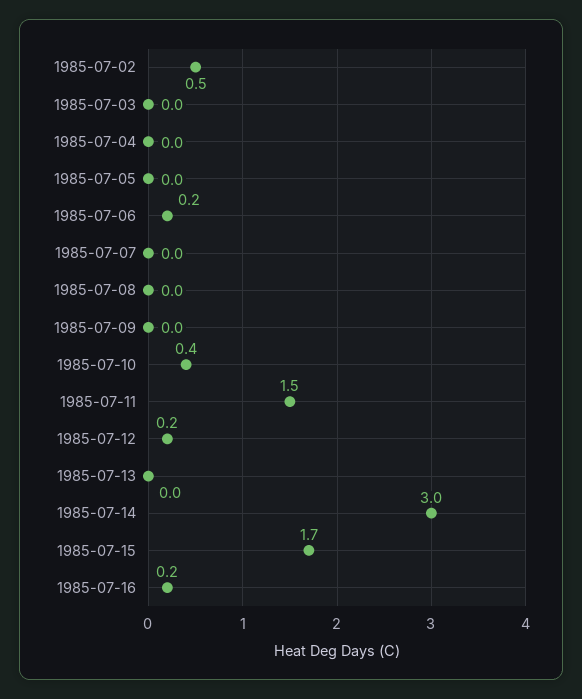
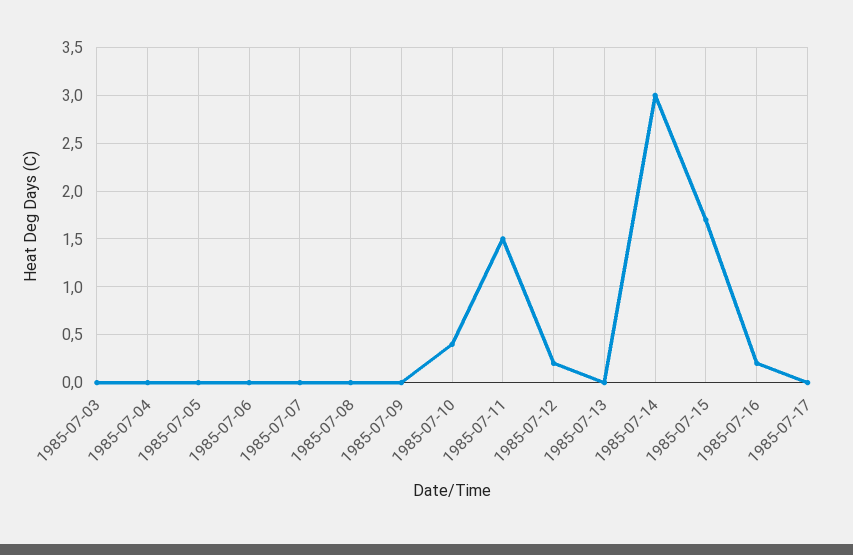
1985-07-02: 0.5 -> none
1985-07-06: 0.2 -> 0
1985-07-17: none -> 0

